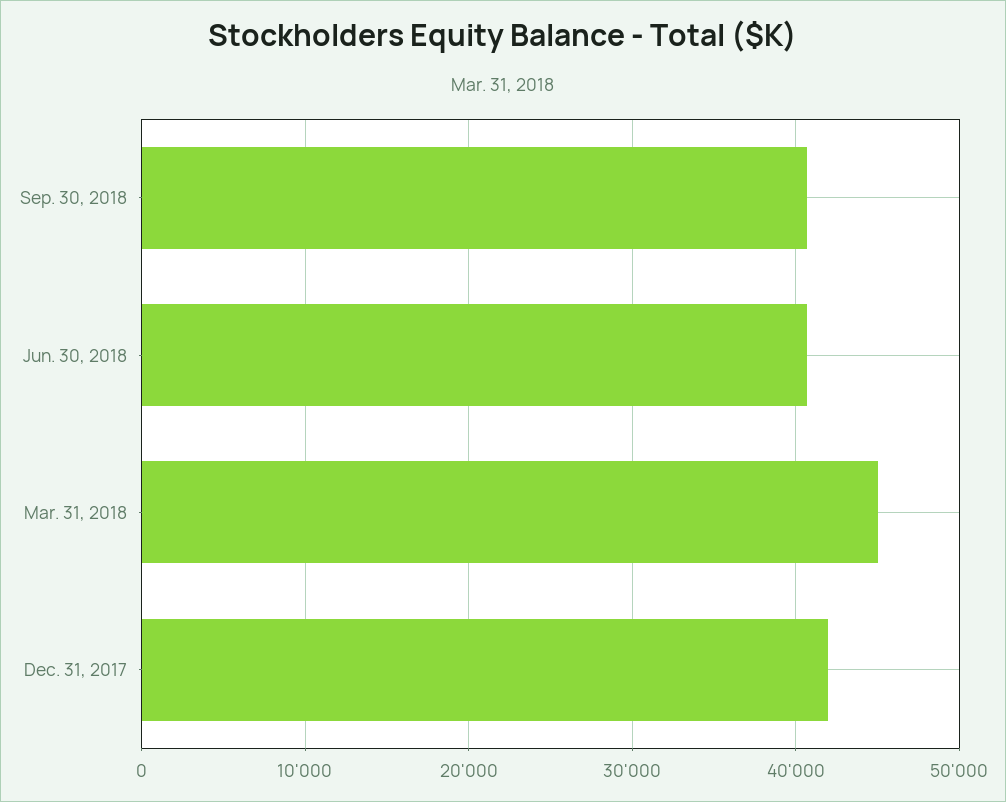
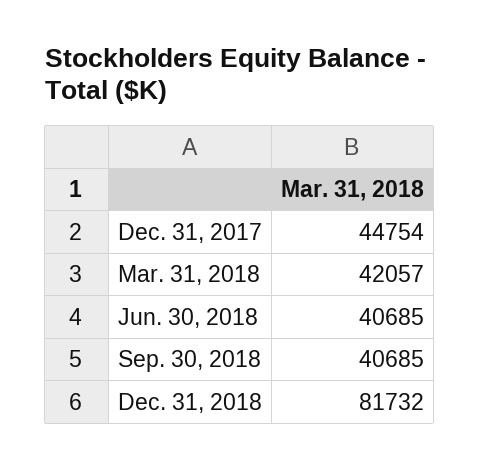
Mar. 31, 2018: 45000 -> 42057
Dec. 31, 2017: 42000 -> 44754
Dec. 31, 2018: none -> 81732

